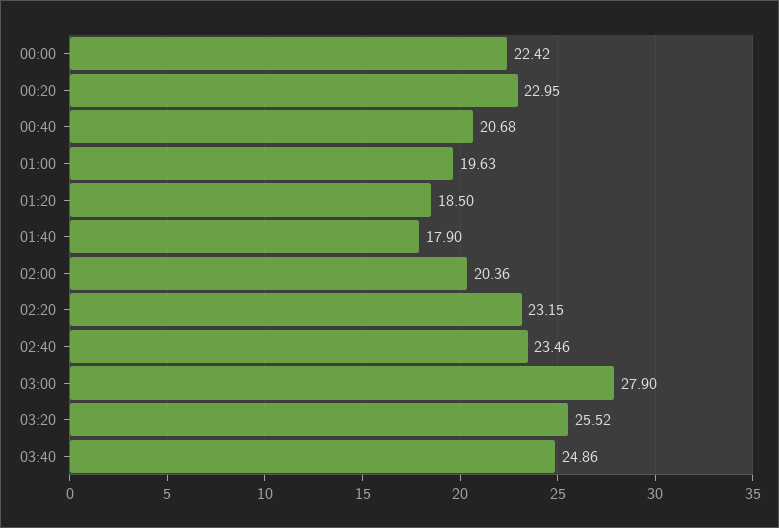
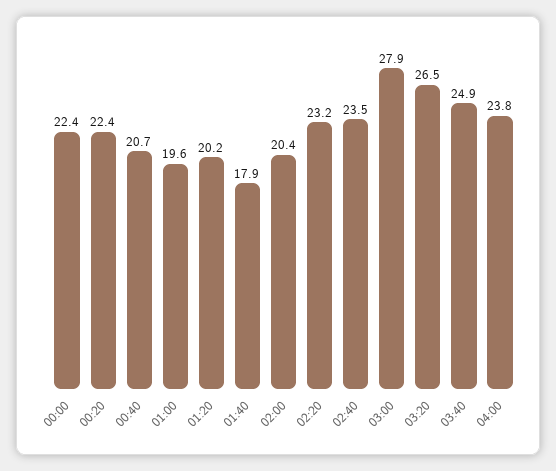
00:20: 22.95 -> 22.4
01:20: 18.5 -> 20.2
03:20: 25.52 -> 26.5
04:00: none -> 23.8

